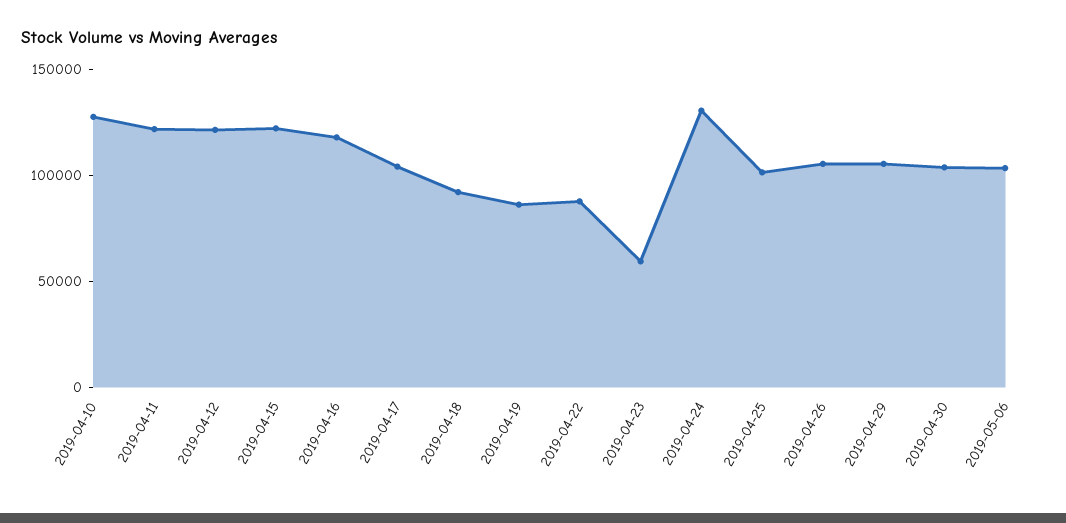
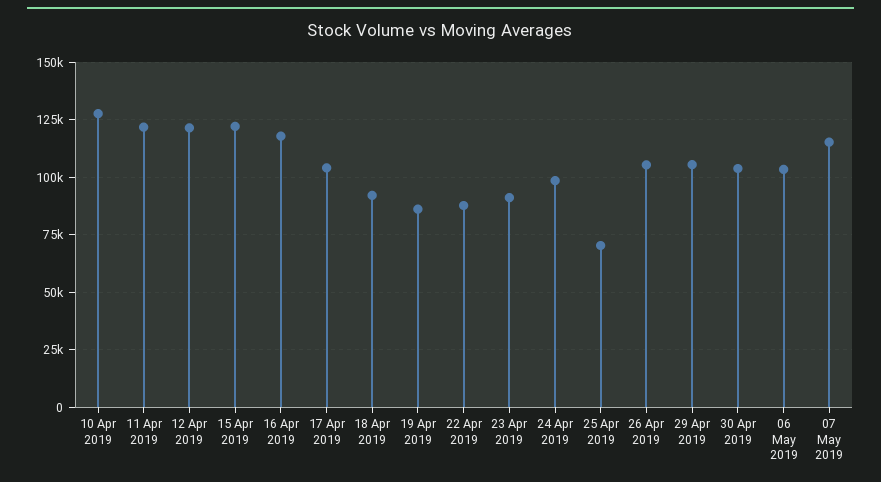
2019-04-23: 60000 -> 90000
2019-04-24: 130000 -> 100000
2019-04-25: 100000 -> 70000
07 May 2019: none -> 115000

